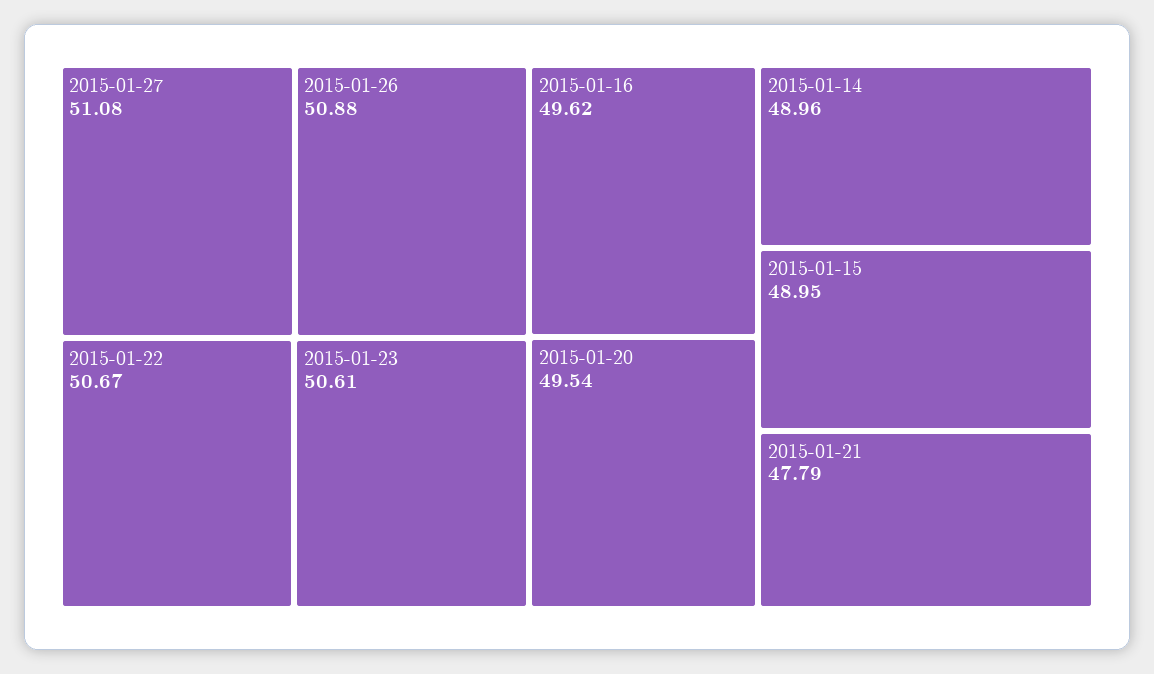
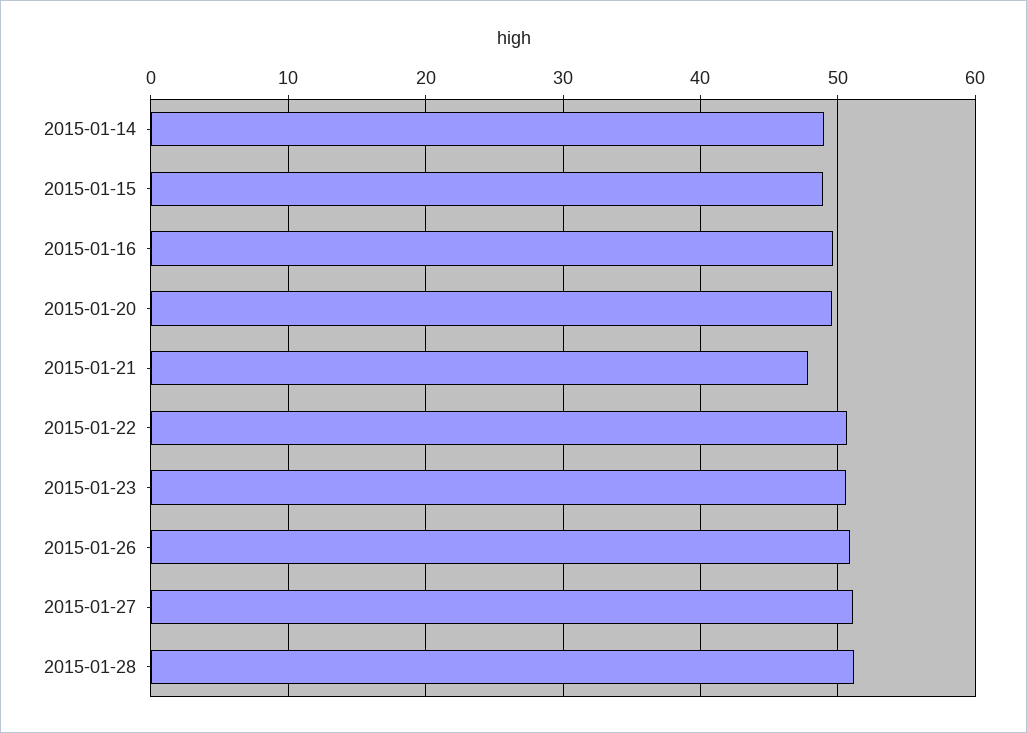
2015-01-28: none -> 51

